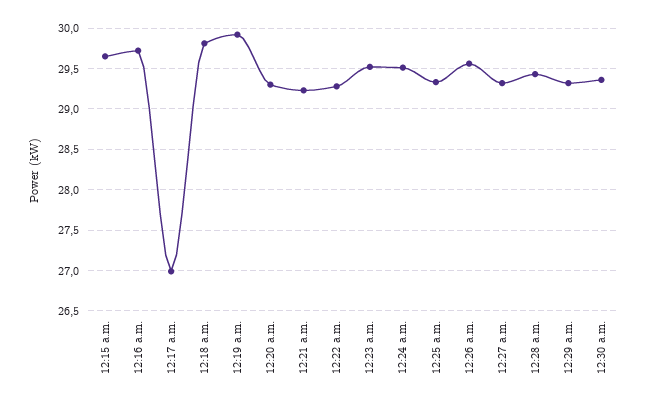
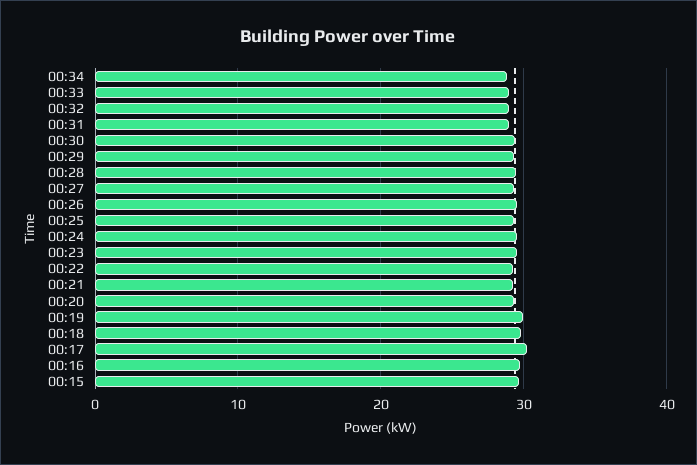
12:17 a.m.: 27 -> 30
00:34: none -> 29
00:33: none -> 29
00:32: none -> 29
00:31: none -> 29

